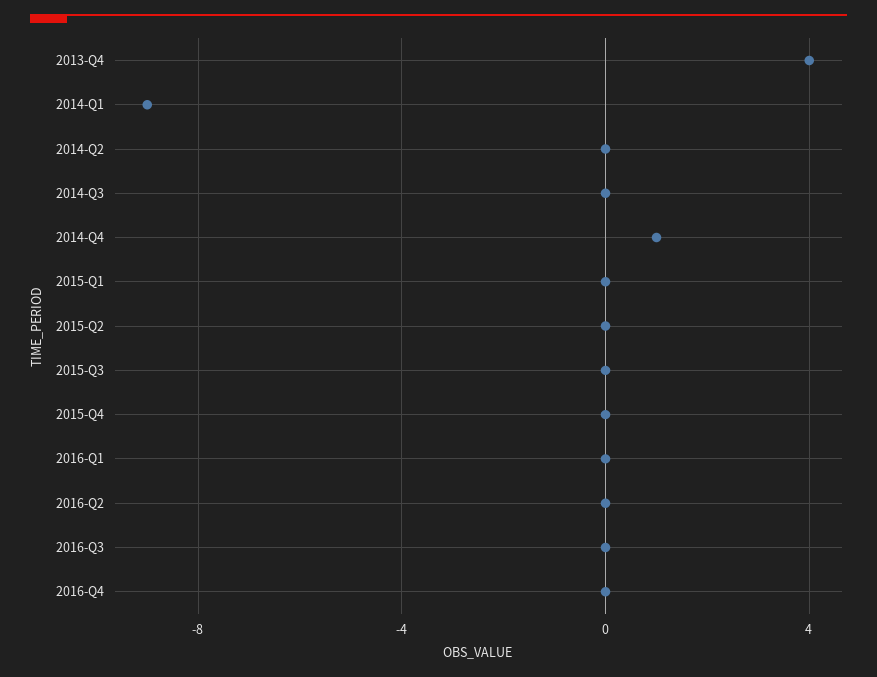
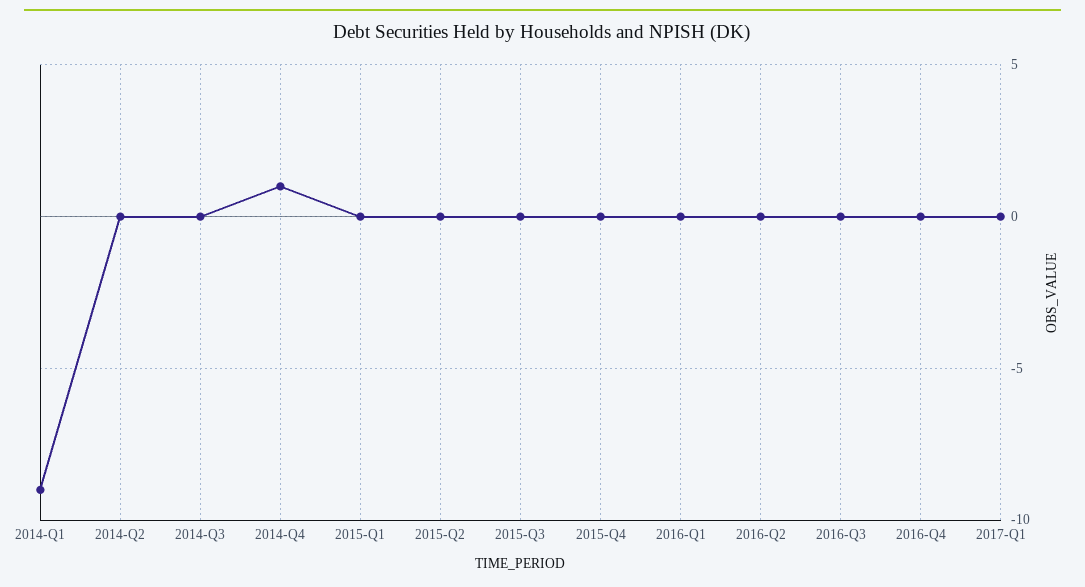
2013-Q4: 4 -> none
2017-Q1: none -> 0

